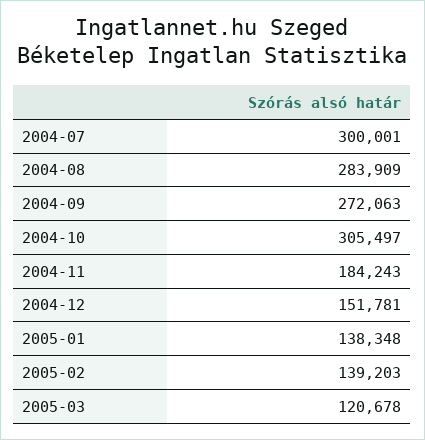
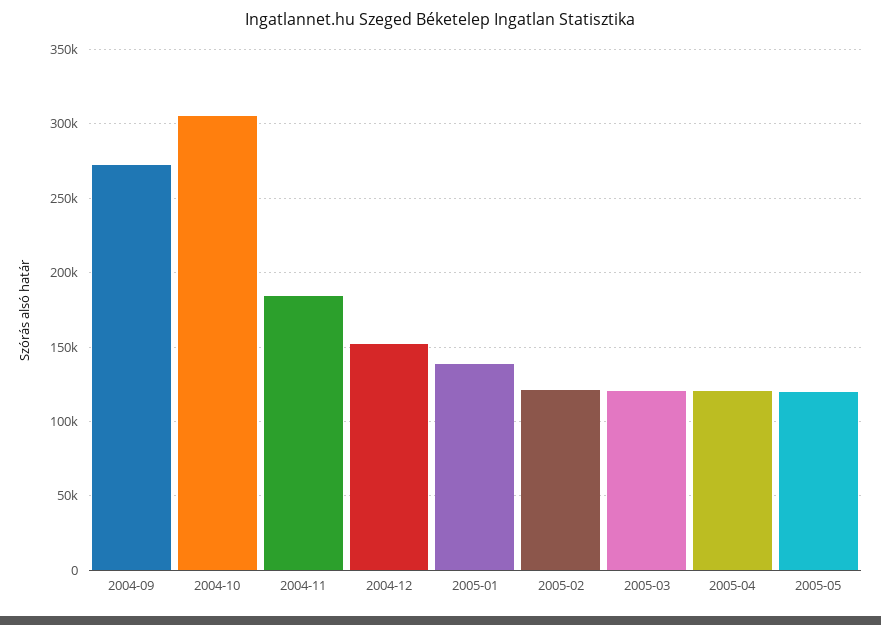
2004-07: 300001 -> none
2004-08: 283909 -> none
2005-02: 139203 -> 120000
2005-04: none -> 120000
2005-05: none -> 120000

